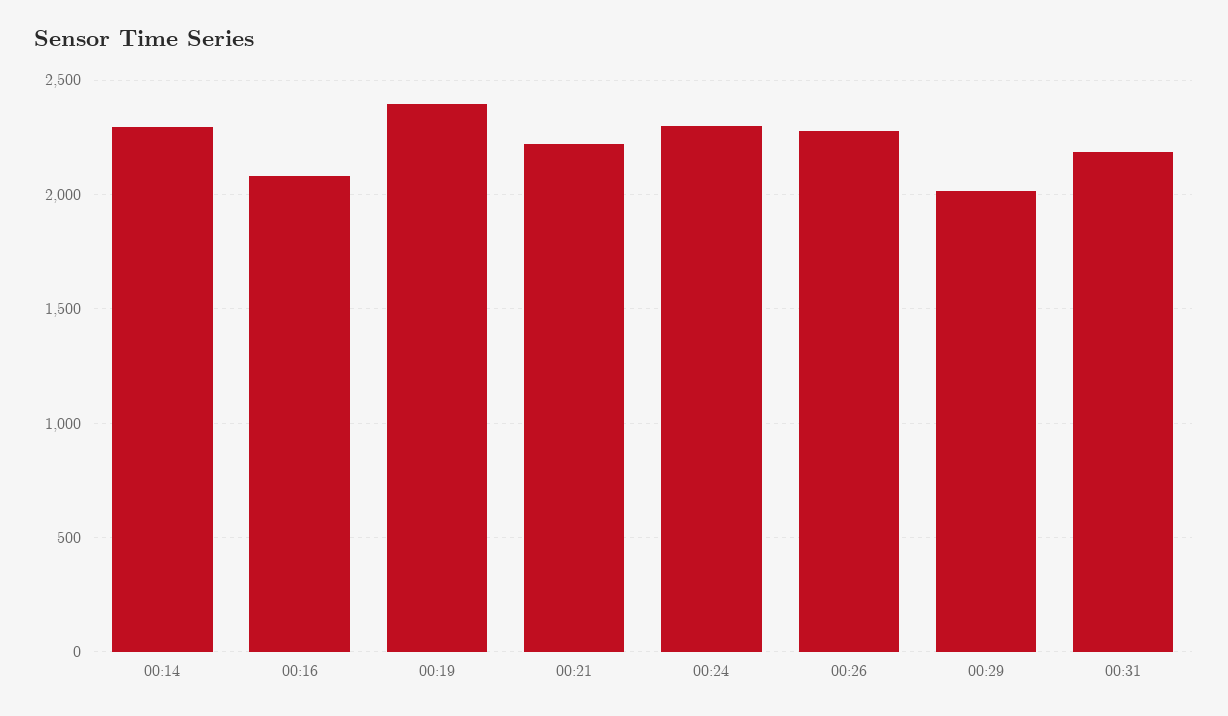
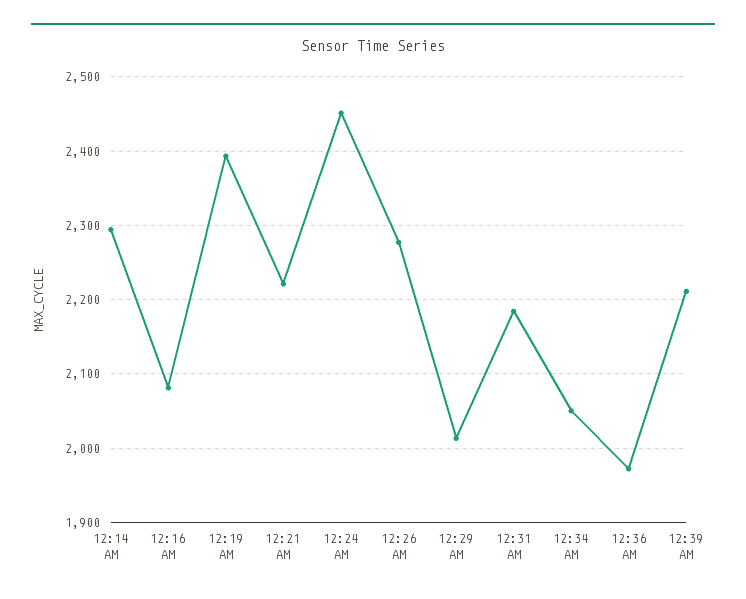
00:24: 2300 -> 2450
12:34 AM: none -> 2050
12:36 AM: none -> 1970
12:39 AM: none -> 2210

